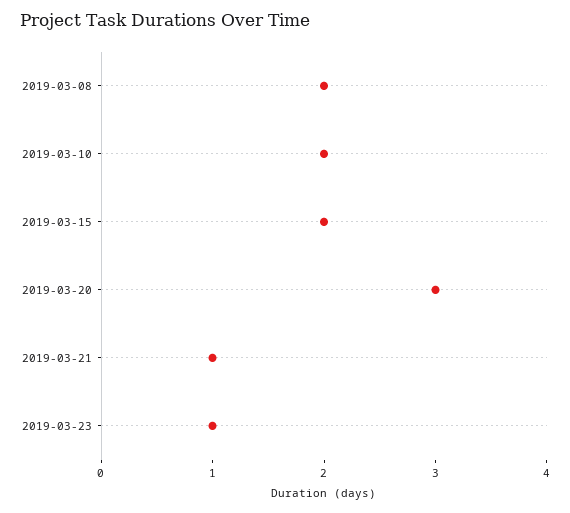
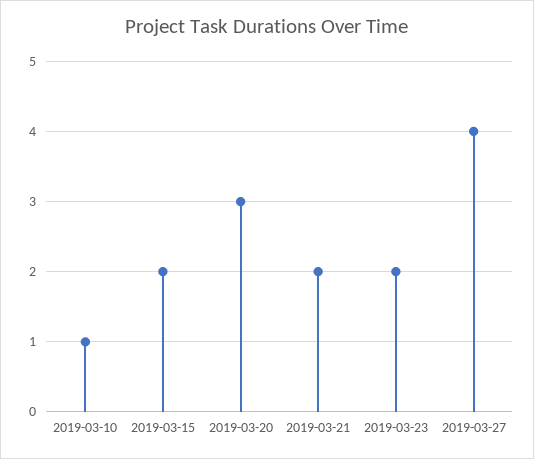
2019-03-08: 2 -> none
2019-03-10: 2 -> 1
2019-03-21: 1 -> 2
2019-03-23: 1 -> 2
2019-03-27: none -> 4

